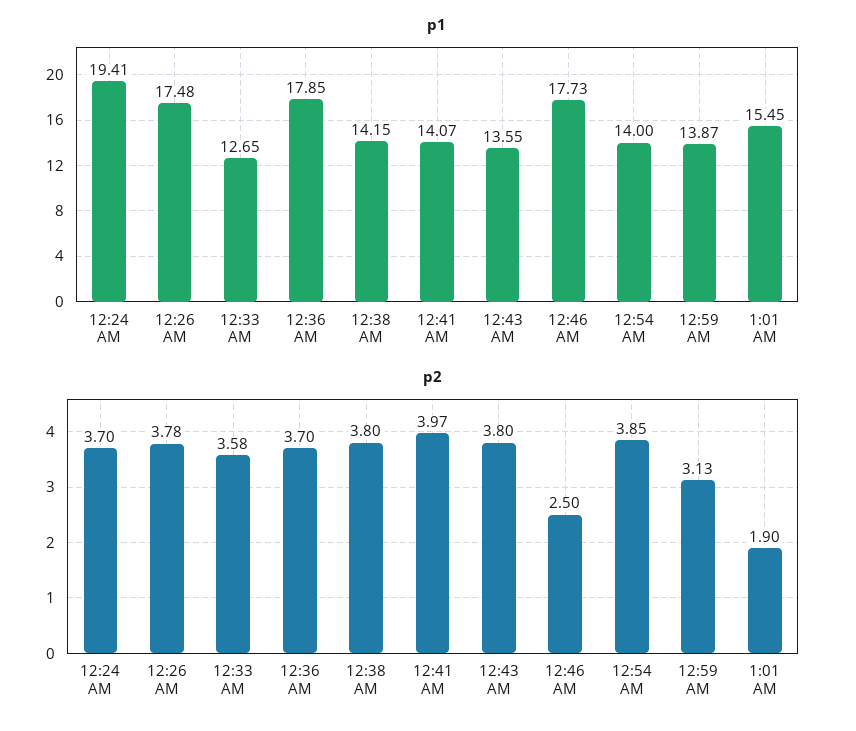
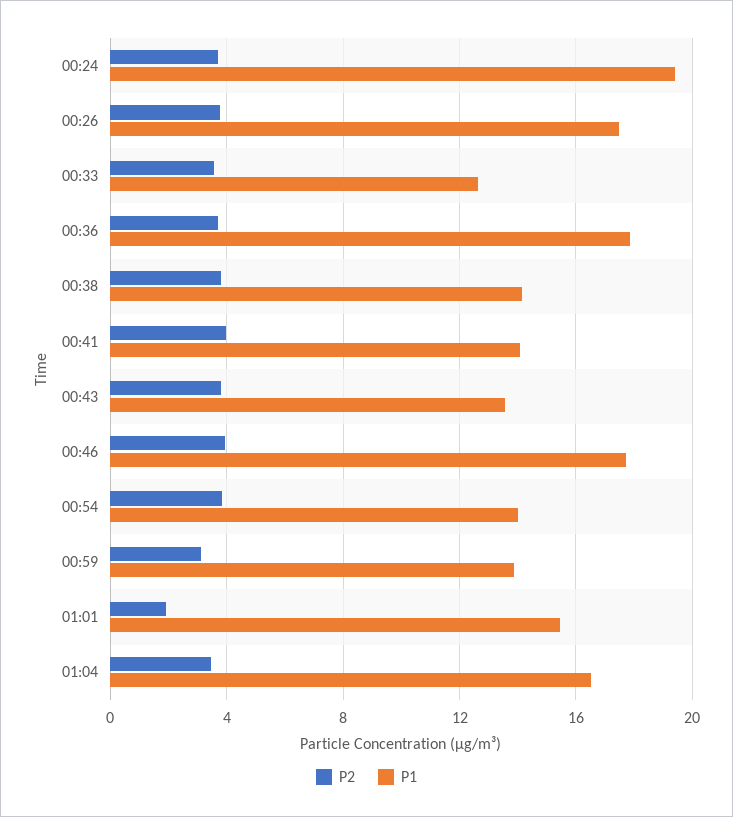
p2, 12:46 AM: 2.5 -> 4
p2, 01:04: none -> 3.5
p1, 01:04: none -> 16.5

